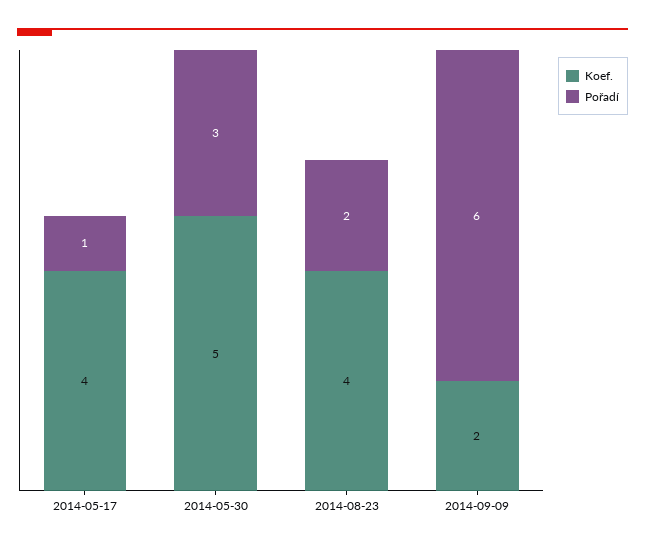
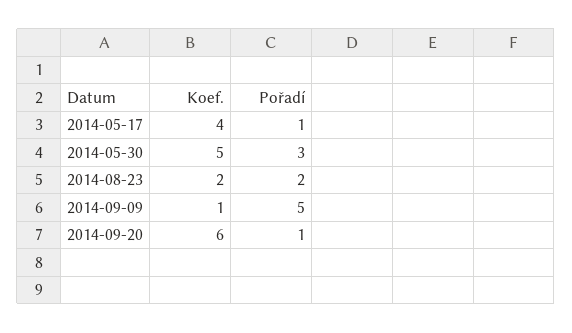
Koef., 2014-08-23: 4 -> 2
Koef., 2014-09-09: 2 -> 1
Pořadí, 2014-09-09: 6 -> 5
Koef., 2014-09-20: none -> 6
Pořadí, 2014-09-20: none -> 1

